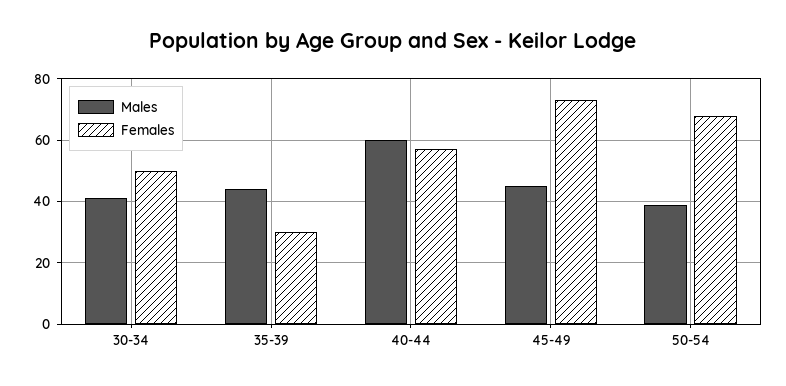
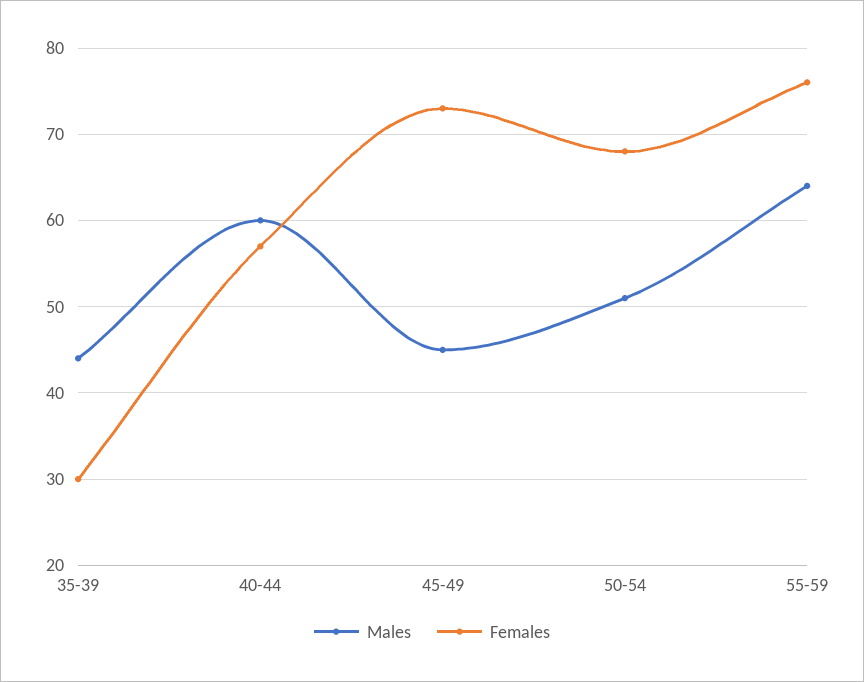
Males, 30-34: 40 -> none
Females, 30-34: 50 -> none
Males, 50-54: 40 -> 51
Males, 55-59: none -> 64
Females, 55-59: none -> 76

